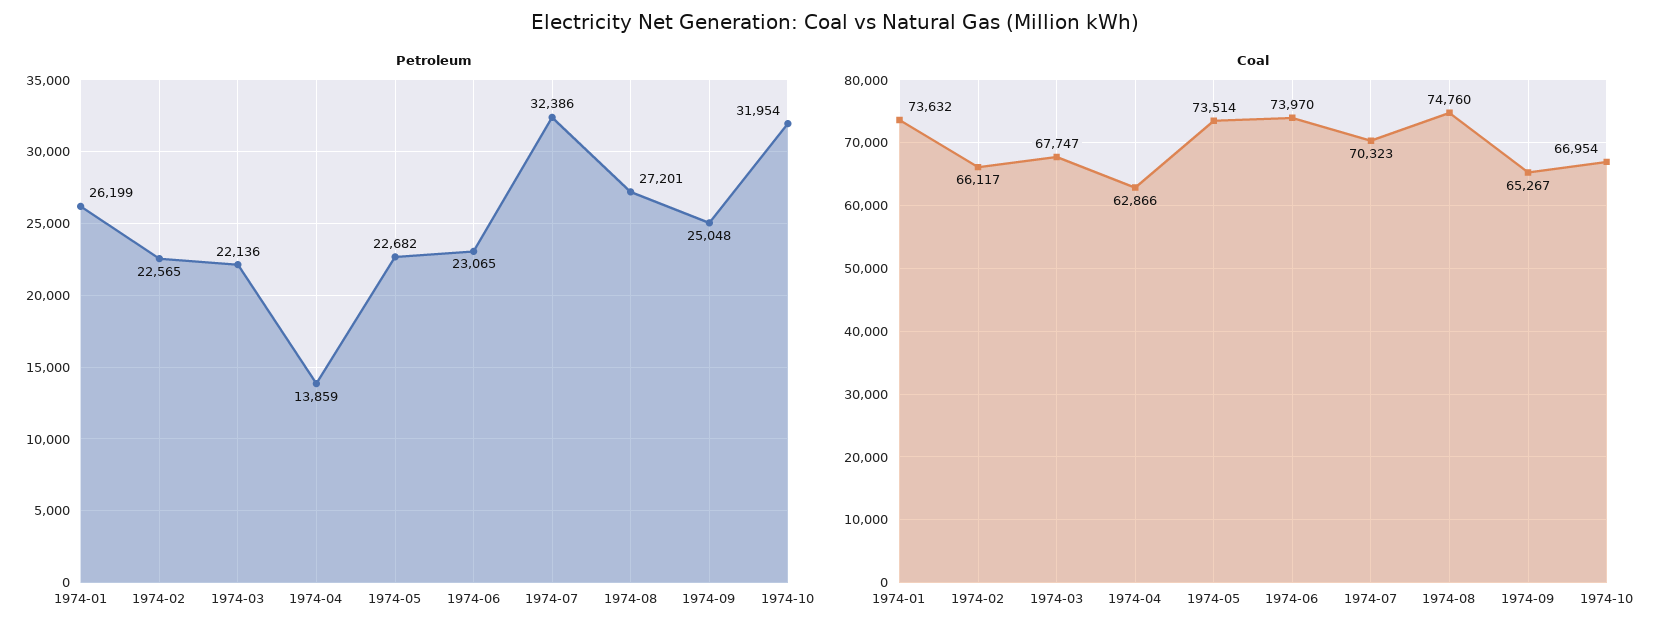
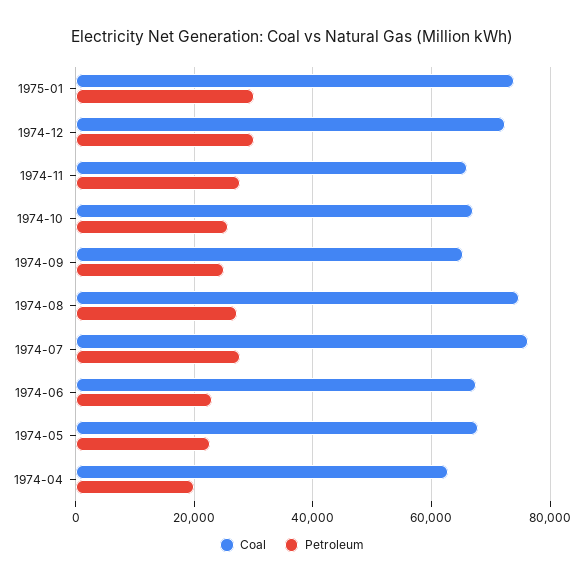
Petroleum, 1974-01: 26199 -> none
Petroleum, 1974-02: 22565 -> none
Petroleum, 1974-03: 22136 -> none
Petroleum, 1974-04: 13859 -> 20000
Petroleum, 1974-07: 32386 -> 28000
Petroleum, 1974-10: 31954 -> 26000
Coal, 1974-01: 73632 -> none
Coal, 1974-02: 66117 -> none
Coal, 1974-03: 67747 -> none
Coal, 1974-05: 73514 -> 68000
Coal, 1974-06: 73970 -> 68000
Coal, 1974-07: 70323 -> 76000
Coal, 1975-01: none -> 74000
Petroleum, 1975-01: none -> 30000
Coal, 1974-12: none -> 72000
Petroleum, 1974-12: none -> 30000
Coal, 1974-11: none -> 66000
Petroleum, 1974-11: none -> 28000

